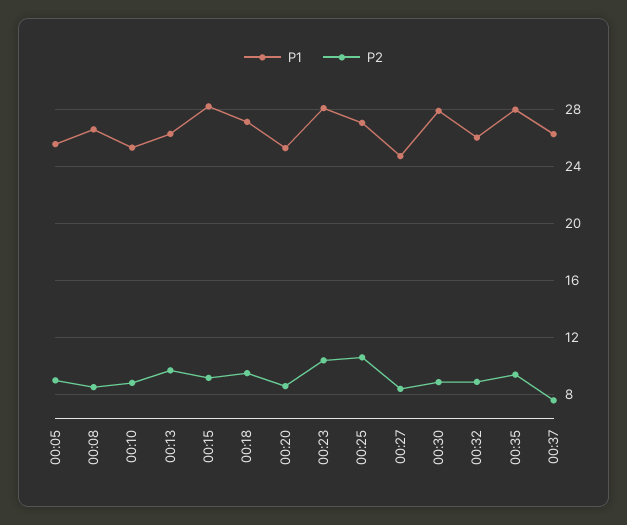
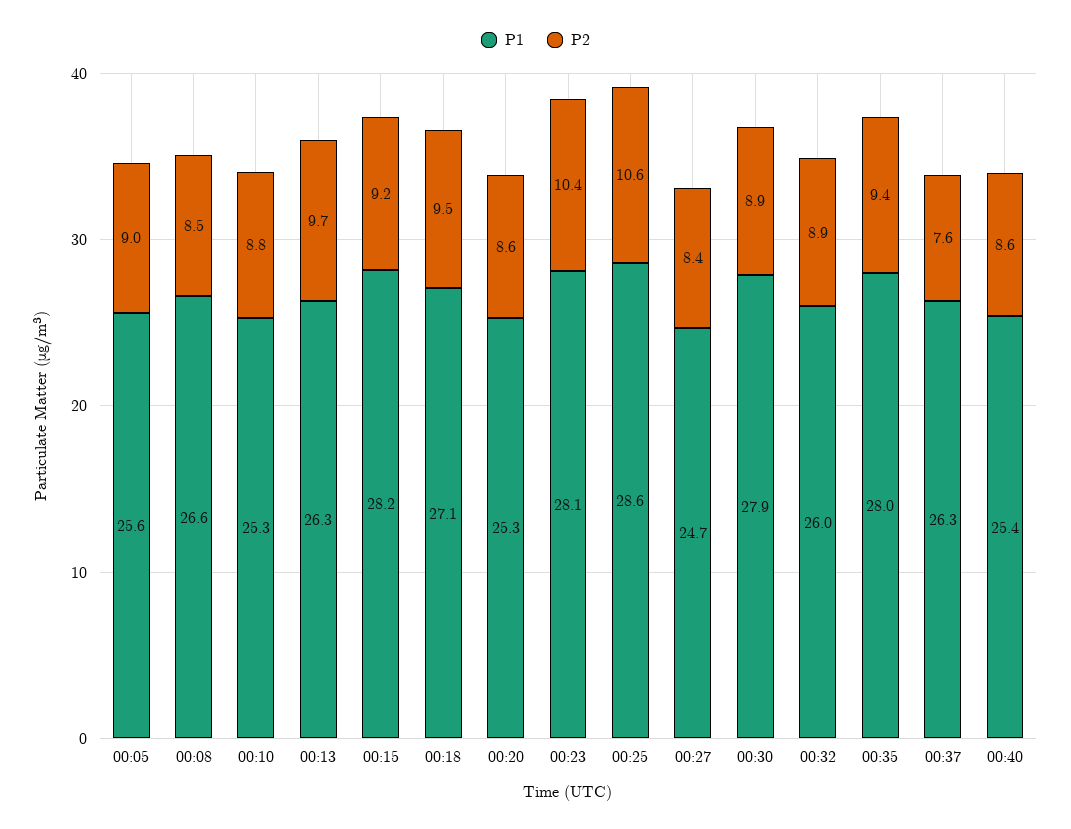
P1, 00:25: 27 -> 28.6
P1, 00:40: none -> 25.4
P2, 00:40: none -> 8.6

